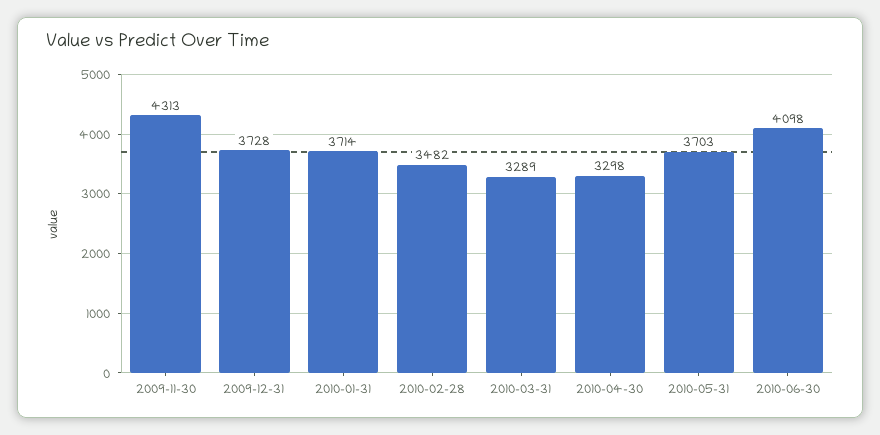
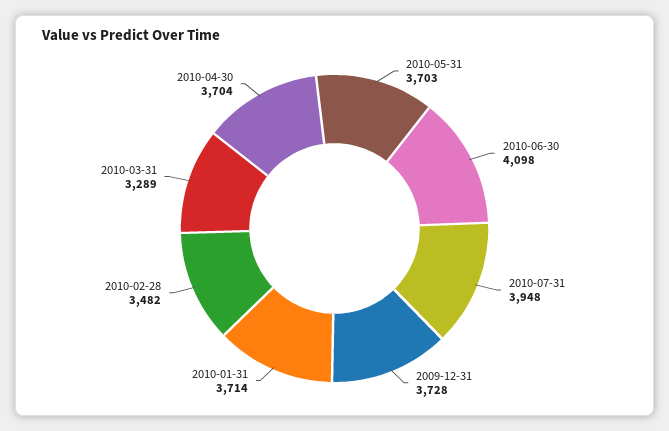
2009-11-30: 4313 -> none
2010-04-30: 3298 -> 3704
2010-07-31: none -> 3948

